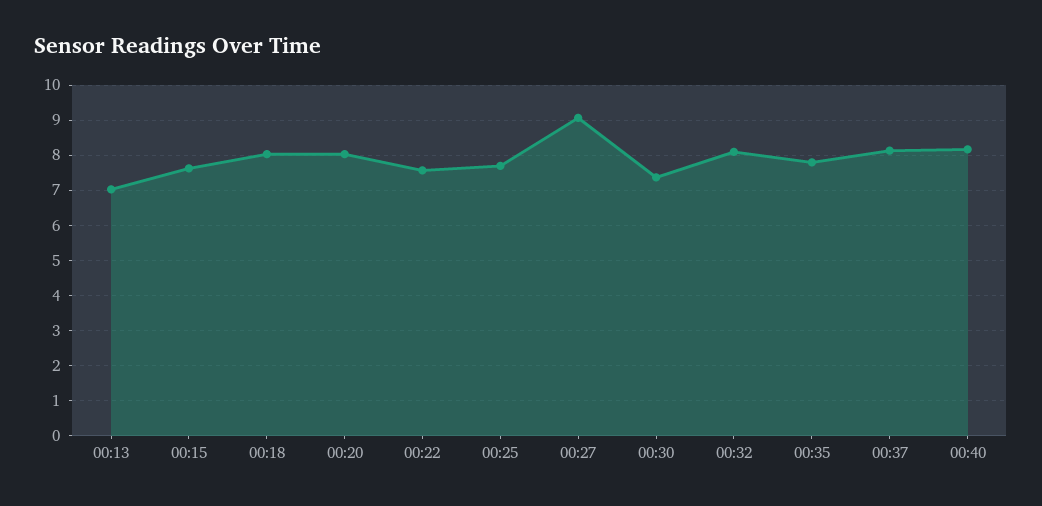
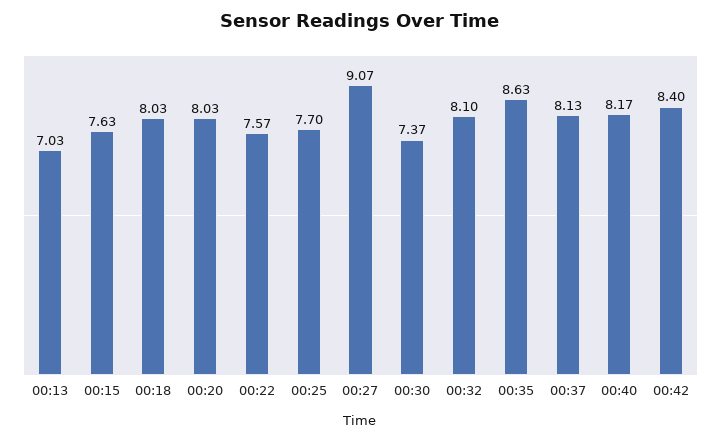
00:35: 7.8 -> 8.63
00:42: none -> 8.4

